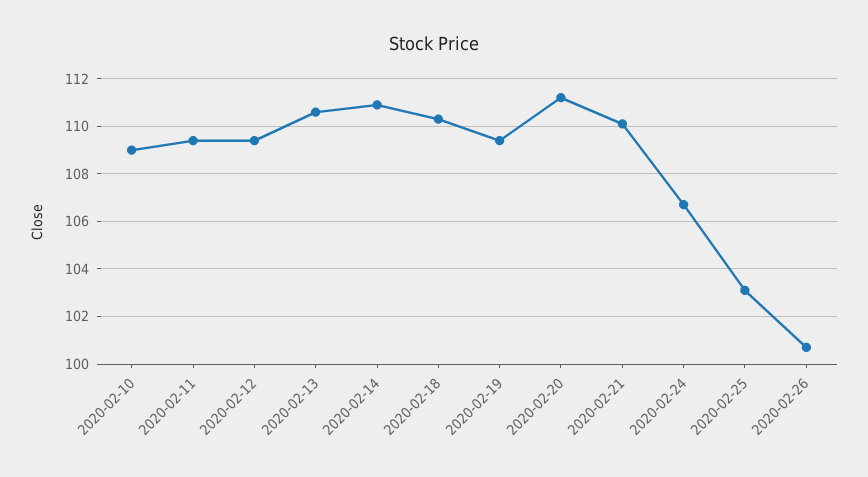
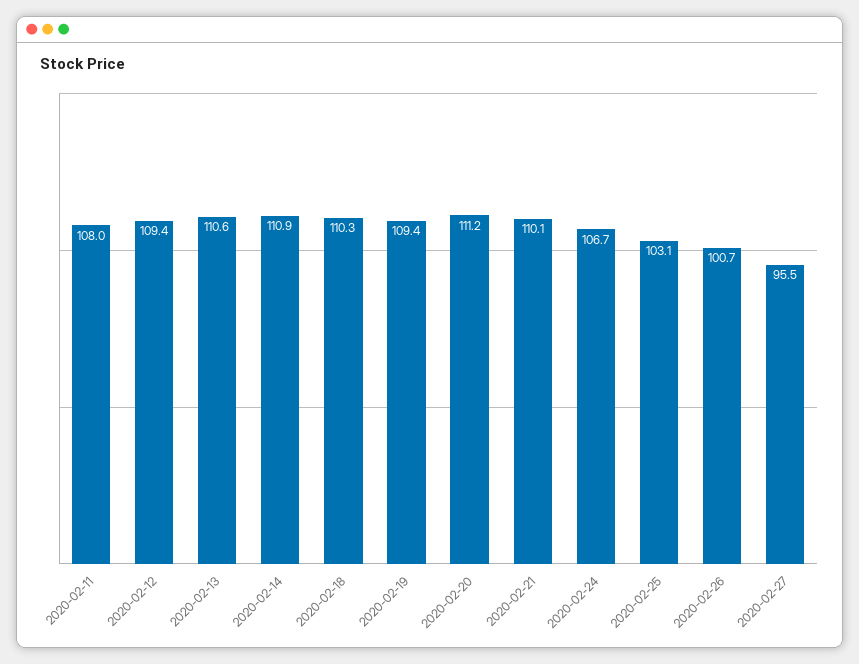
2020-02-10: 109 -> none
2020-02-11: 109.5 -> 108
2020-02-27: none -> 95.5

